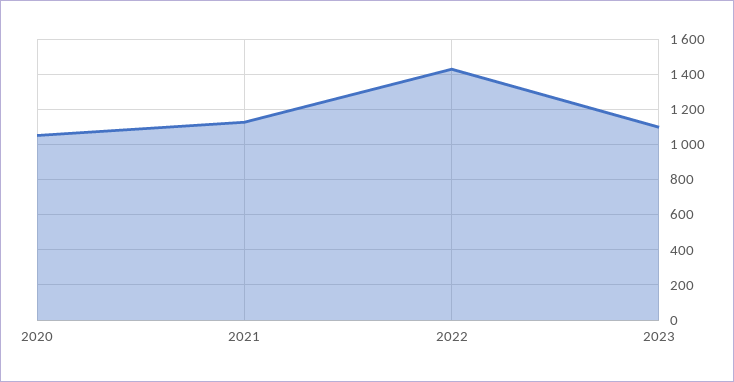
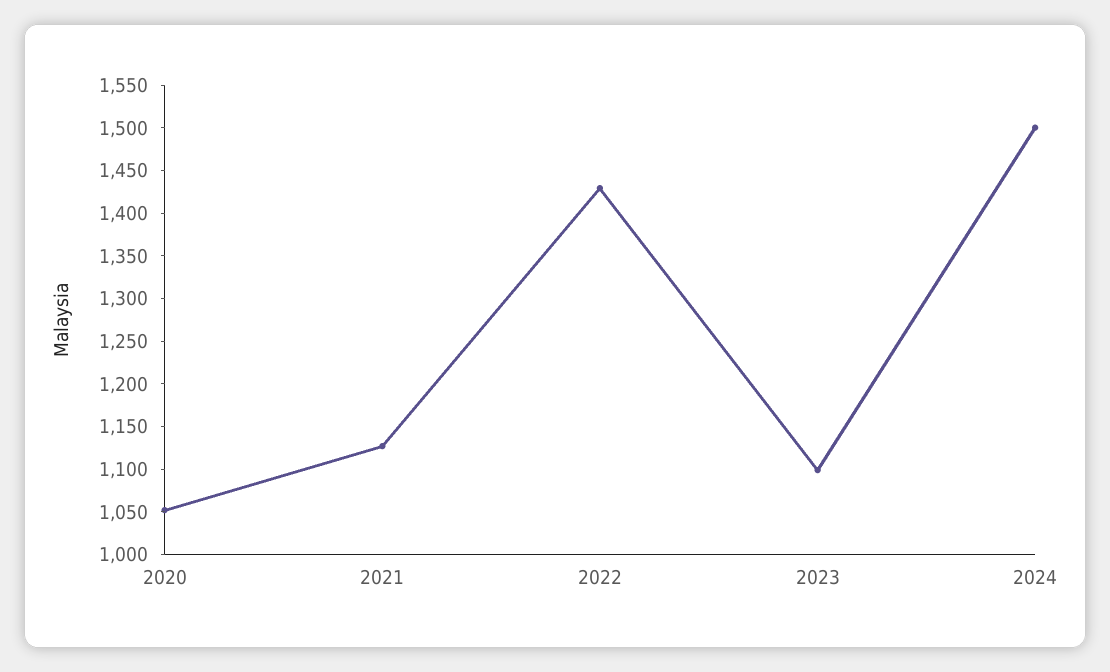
2024: none -> 1500

